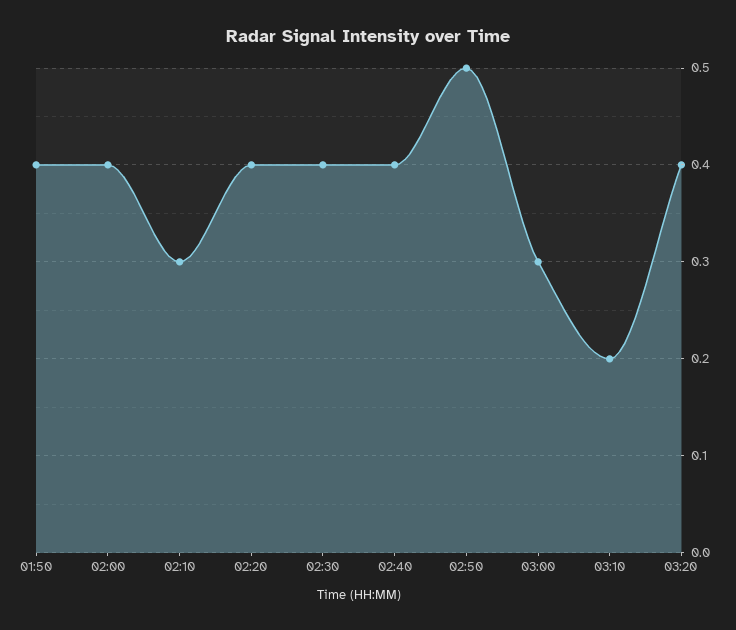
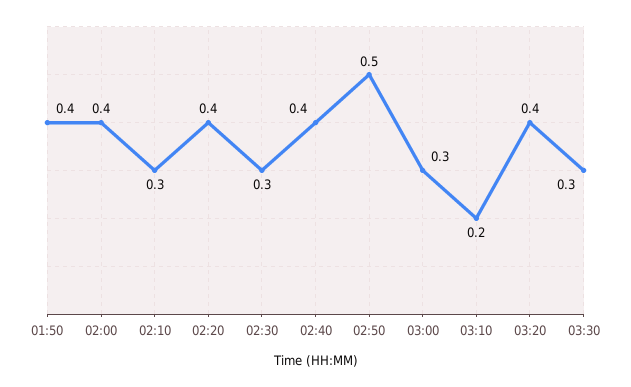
02:30: 0.4 -> 0.3
03:30: none -> 0.3

